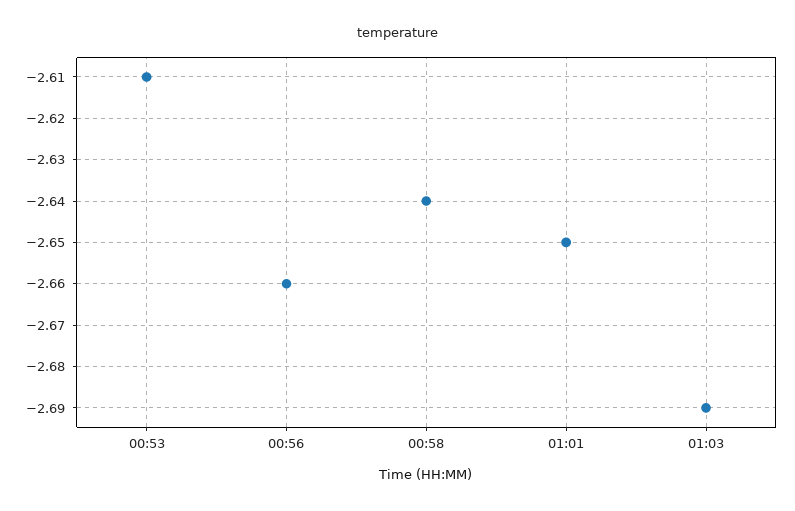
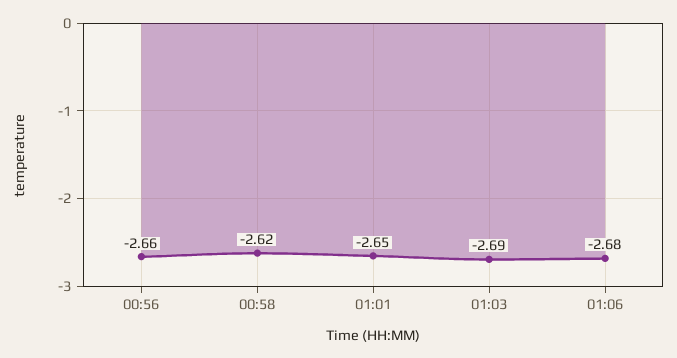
00:53: -2.61 -> none
00:58: -2.64 -> -2.62
01:06: none -> -2.68

